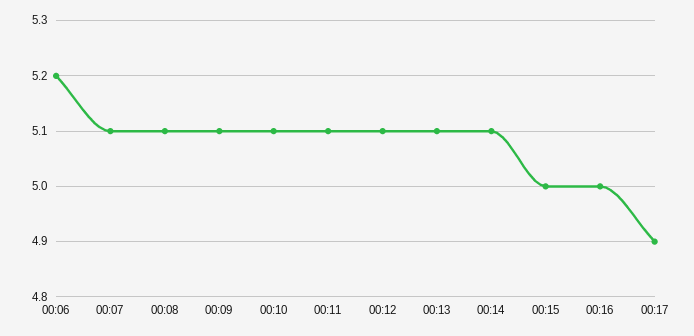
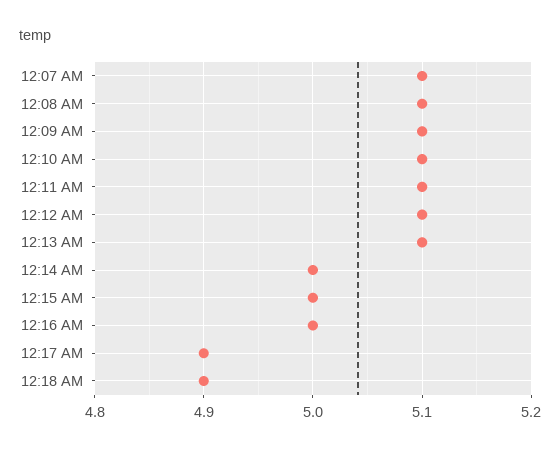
00:06: 5.2 -> none
00:14: 5.1 -> 5
12:18 AM: none -> 4.9

